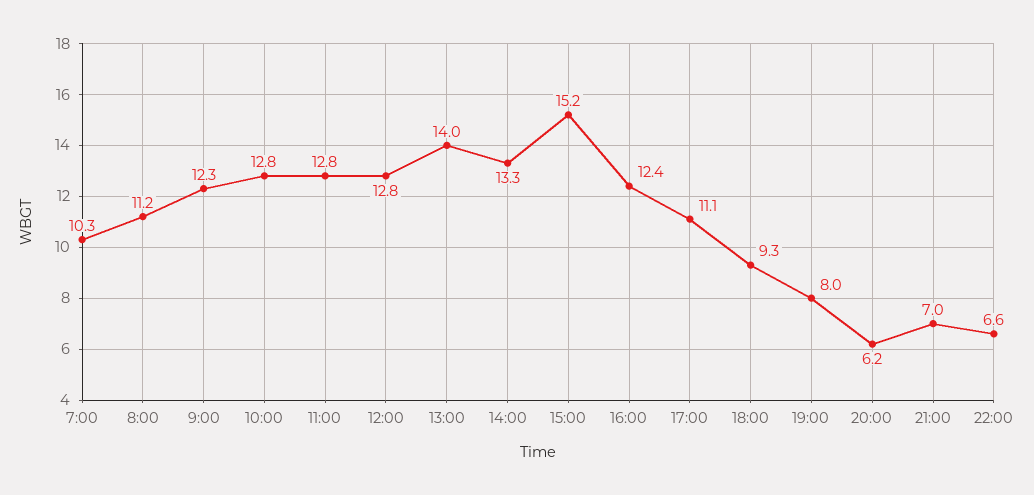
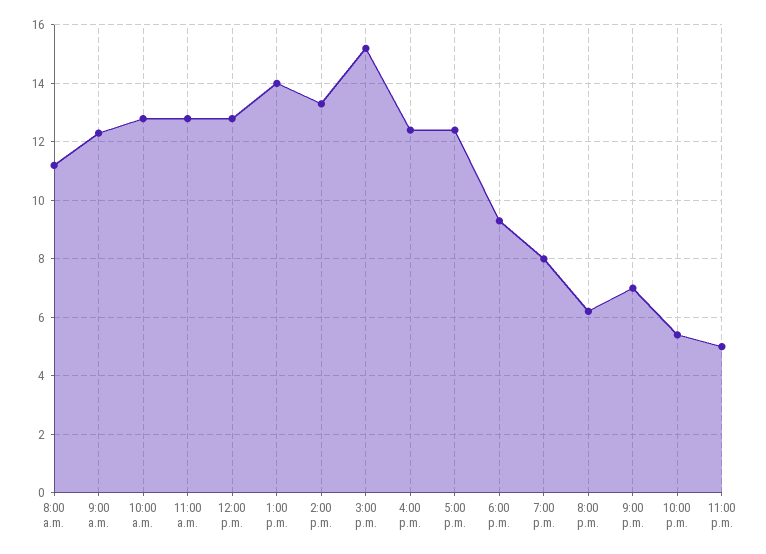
7:00: 10.3 -> none
17:00: 11.1 -> 12.5
22:00: 6.6 -> 5.5
11:00 p.m.: none -> 5

